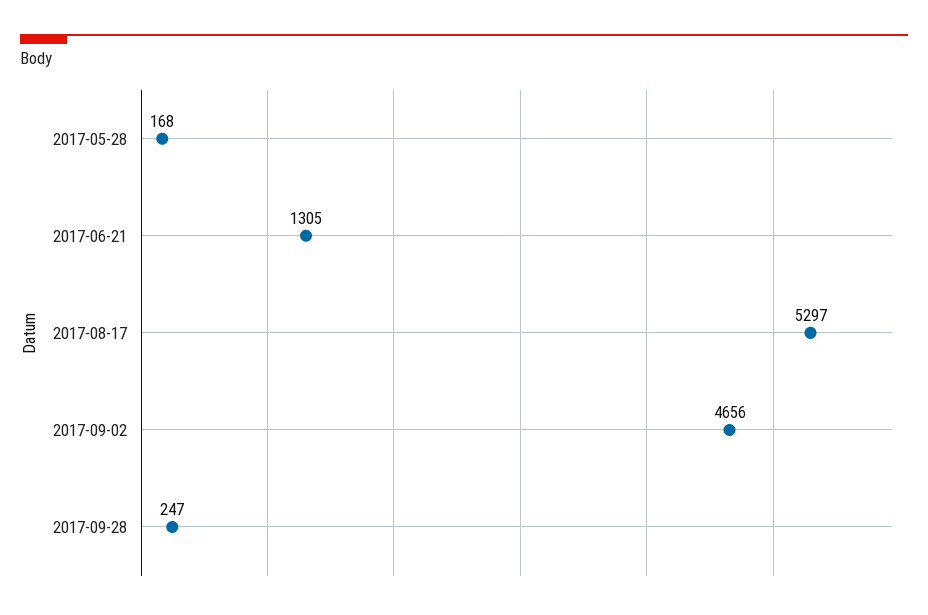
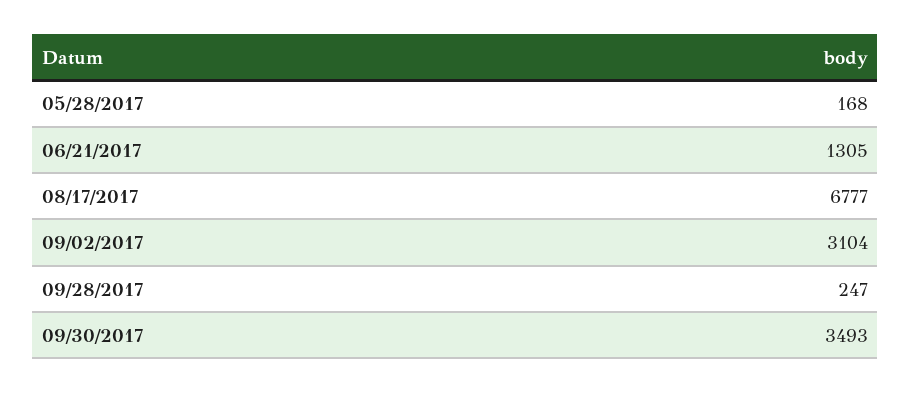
2017-08-17: 5297 -> 6777
2017-09-02: 4656 -> 3104
09/30/2017: none -> 3493

